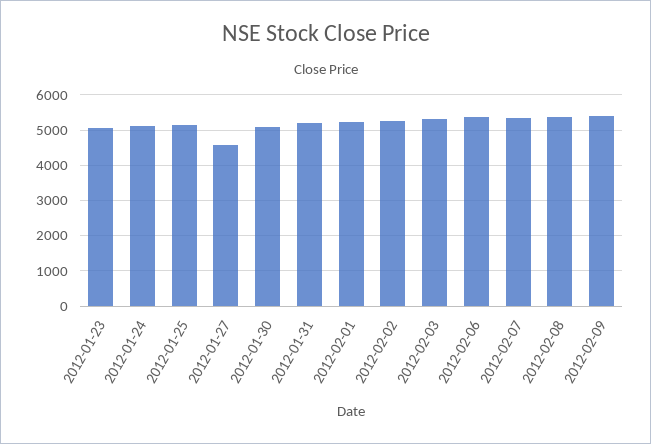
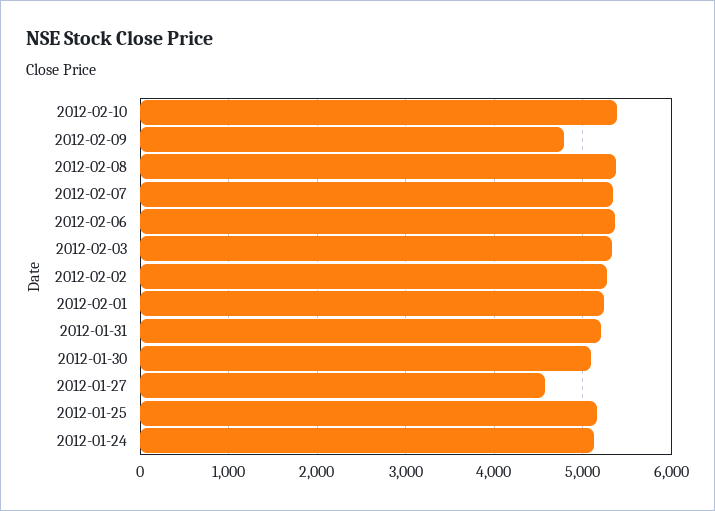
2012-01-23: 5000 -> none
2012-02-09: 5400 -> 4800
2012-02-10: none -> 5400

